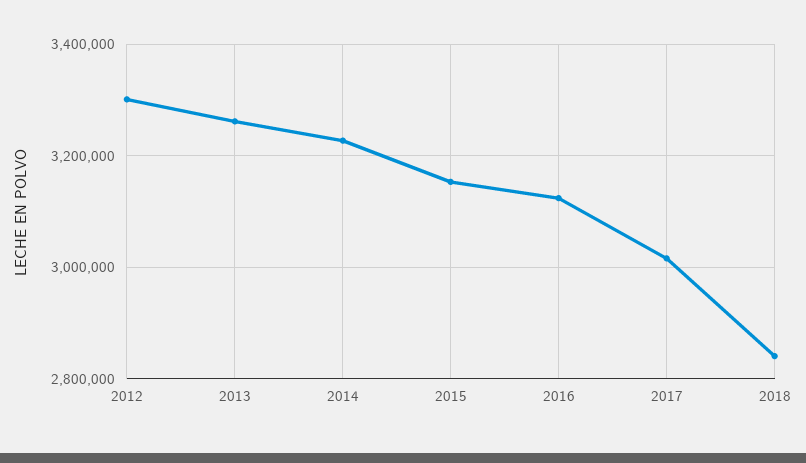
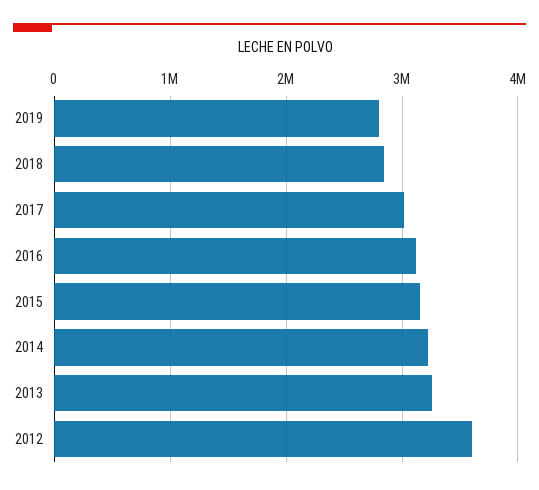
2012: 3300000 -> 3600000
2019: none -> 2800000

